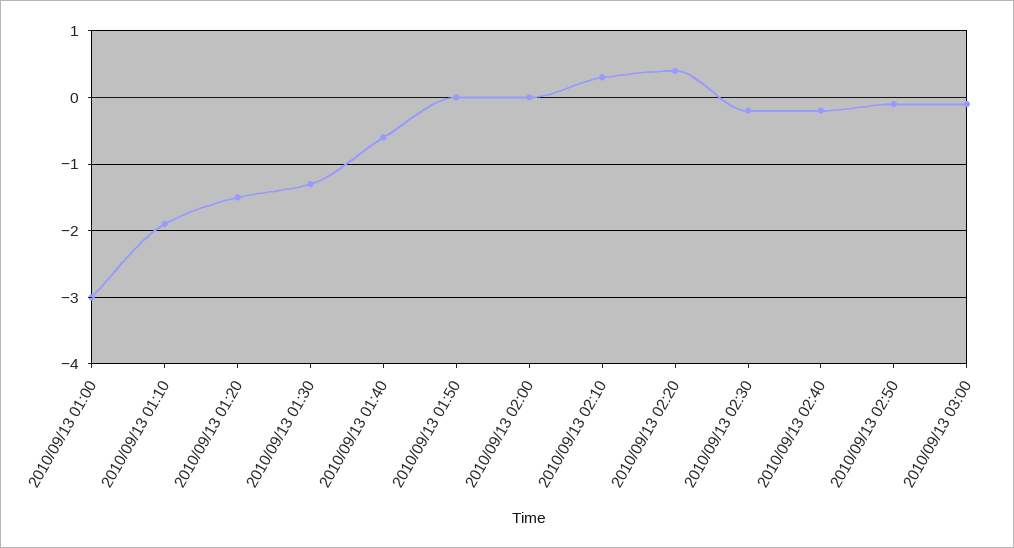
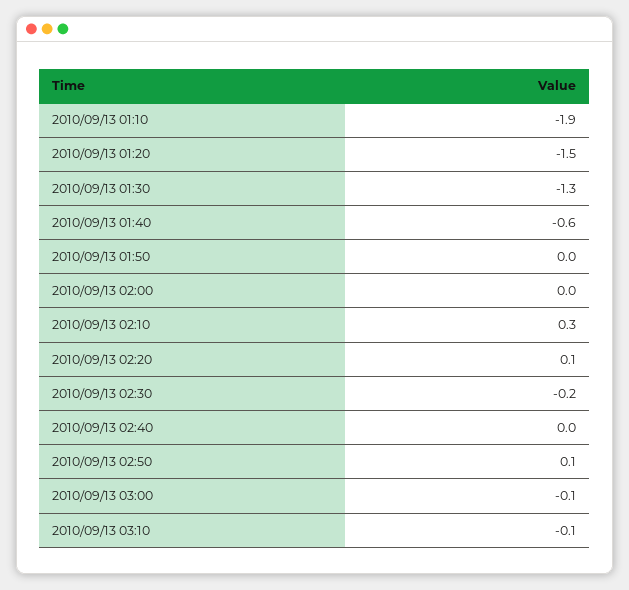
2010/09/13 01:00: -3 -> none
2010/09/13 02:20: 0.4 -> 0.1
2010/09/13 02:40: -0.2 -> 0
2010/09/13 02:50: -0.1 -> 0.1
2010/09/13 03:10: none -> -0.1

